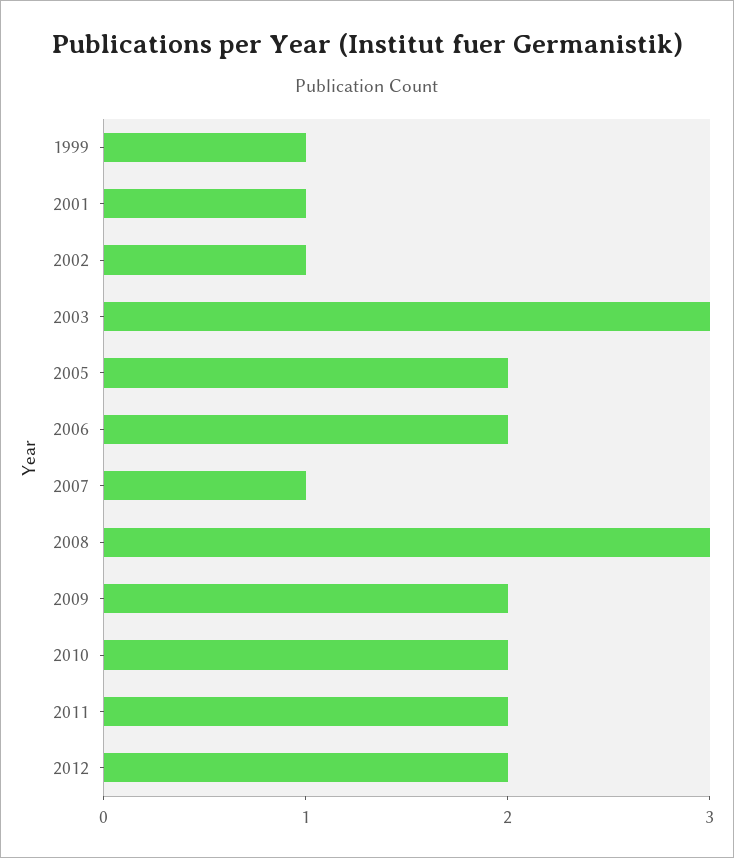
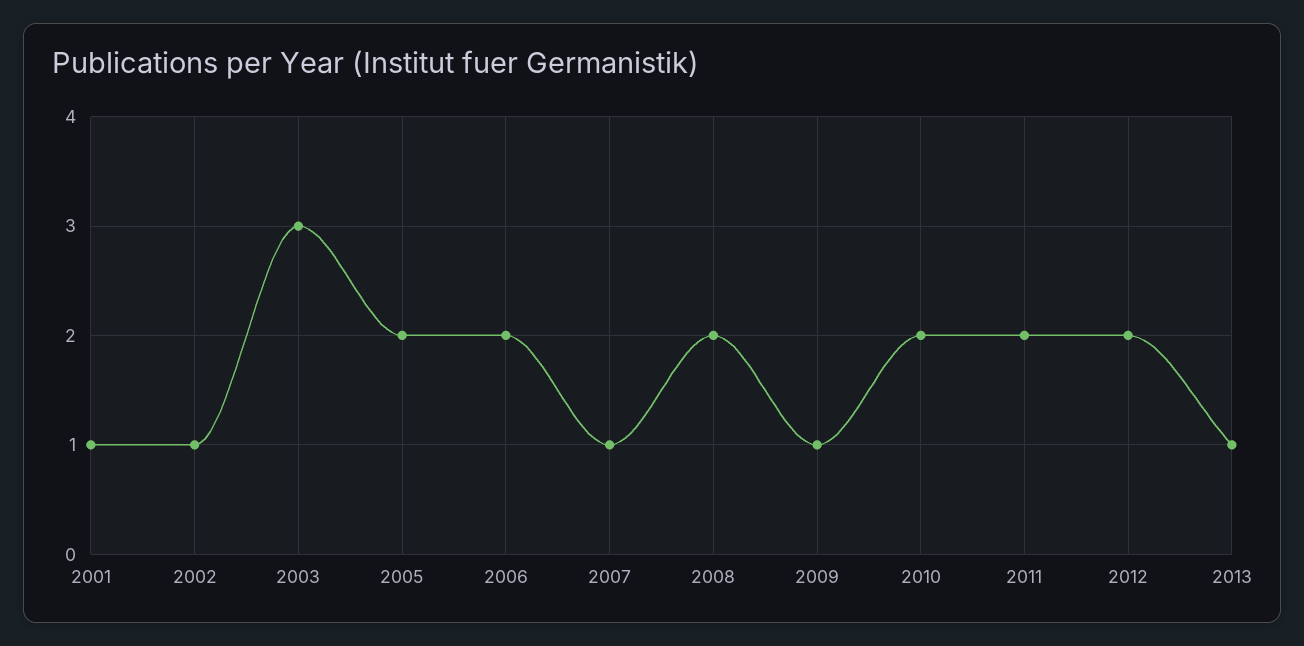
1999: 1 -> none
2008: 3 -> 2
2009: 2 -> 1
2013: none -> 1

